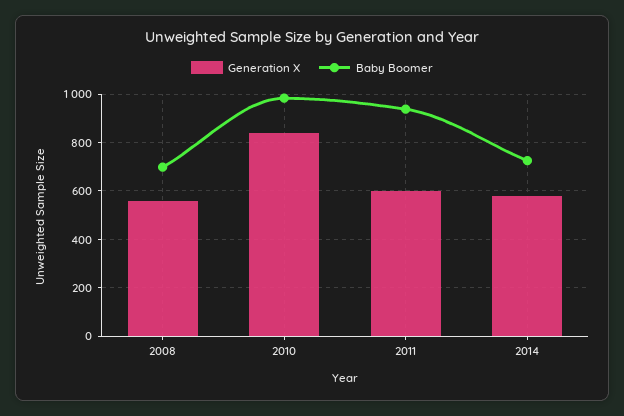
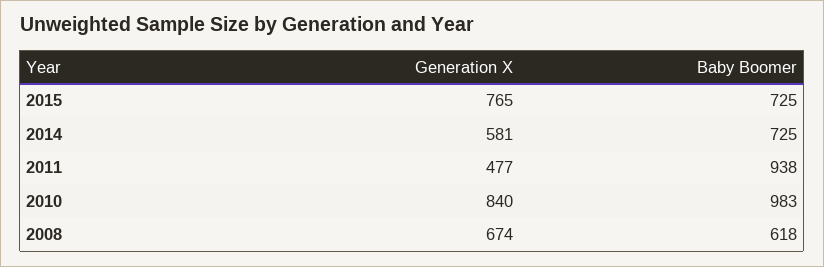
Generation X, 2008: 550 -> 674
Baby Boomer, 2008: 700 -> 618
Generation X, 2011: 600 -> 477
Generation X, 2015: none -> 765
Baby Boomer, 2015: none -> 725

